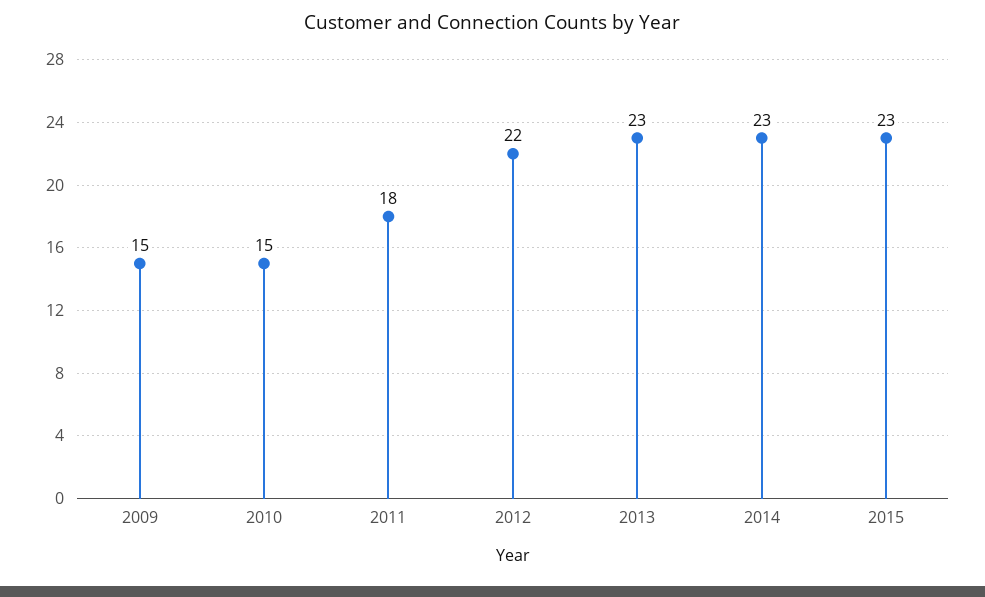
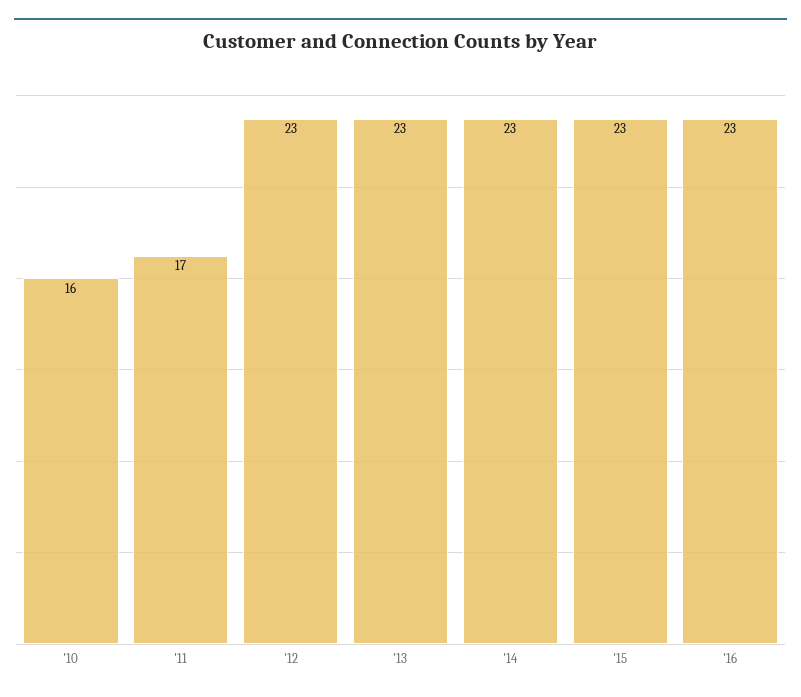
2009: 15 -> none
2010: 15 -> 16
2011: 18 -> 17
2012: 22 -> 23
'16: none -> 23

